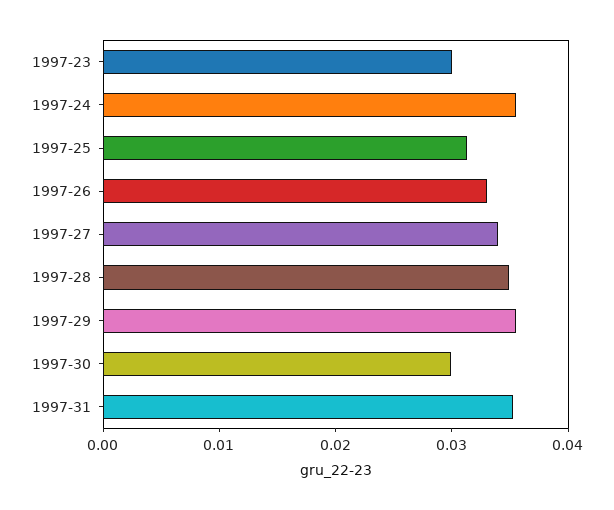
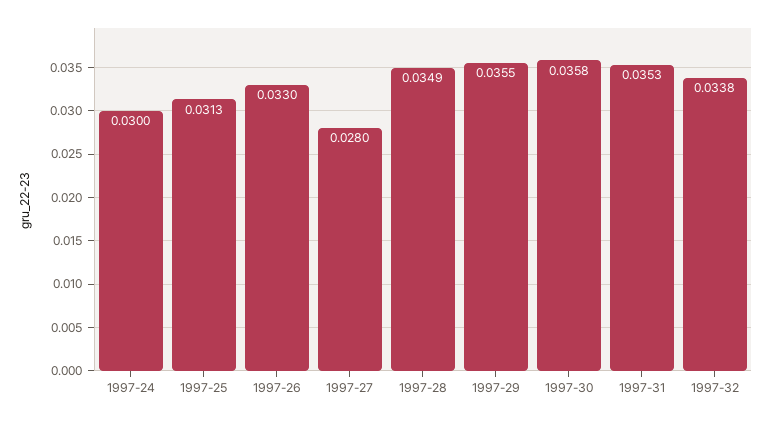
1997-23: 0.03 -> none
1997-24: 0.036 -> 0.03
1997-27: 0.034 -> 0.028
1997-30: 0.03 -> 0.0358
1997-32: none -> 0.0338

